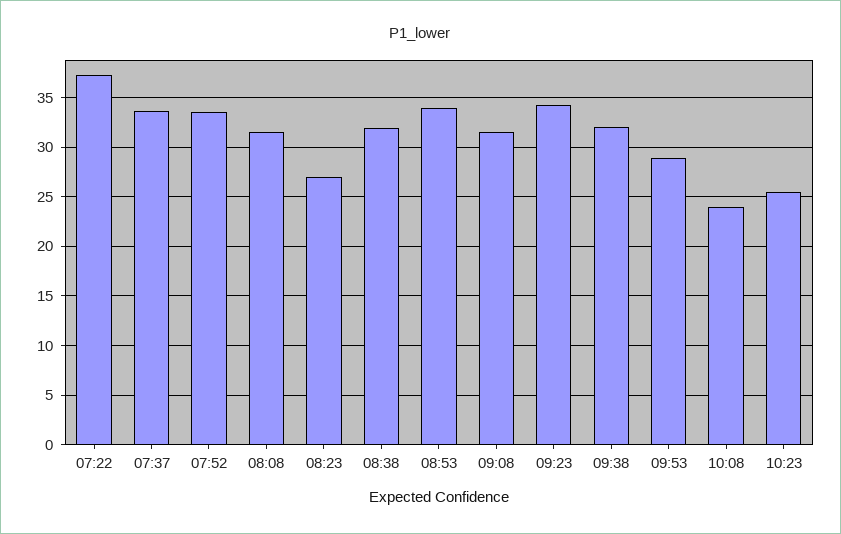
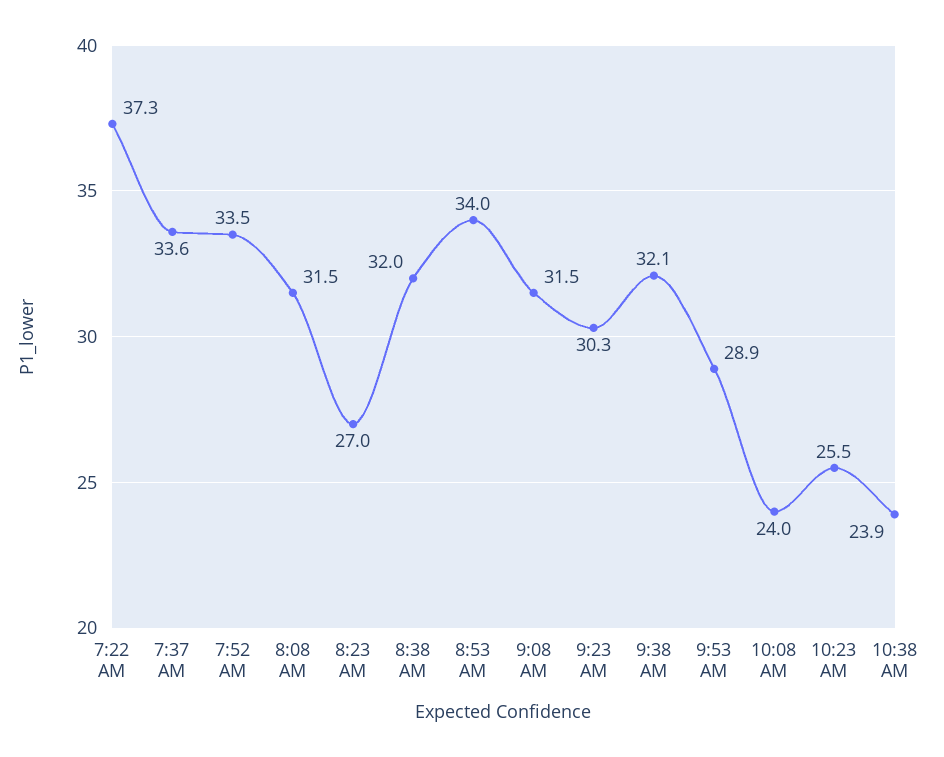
09:23: 34 -> 30.3
10:38 AM: none -> 23.9

